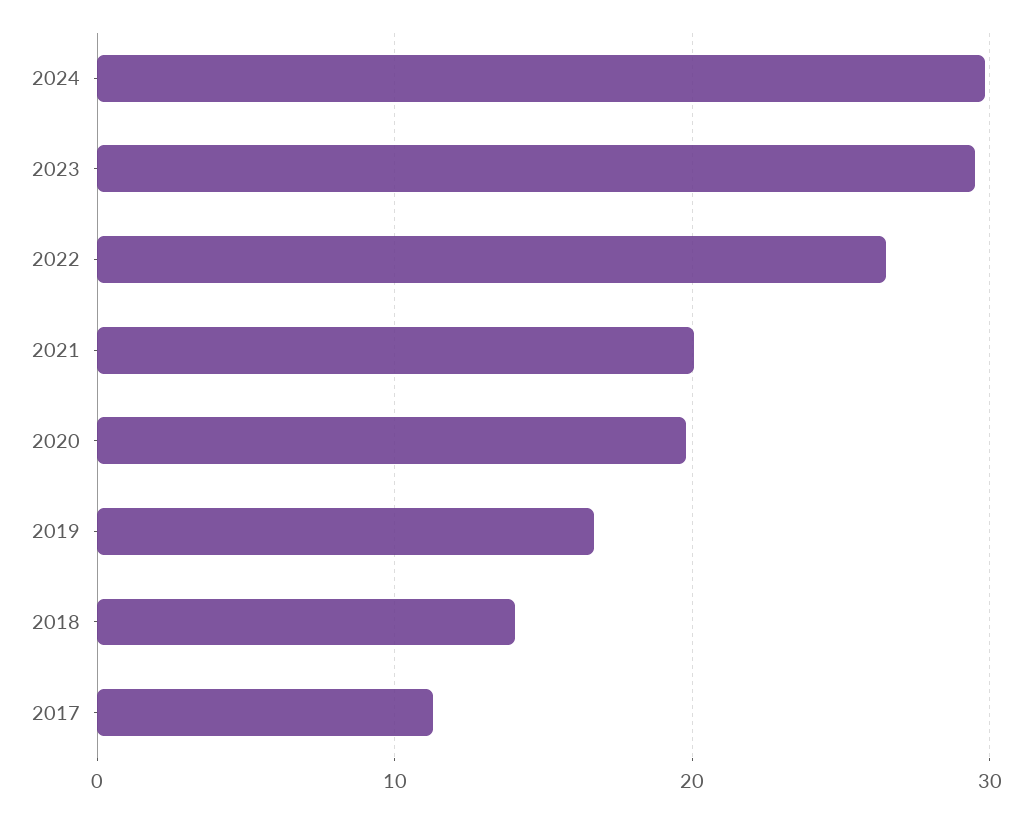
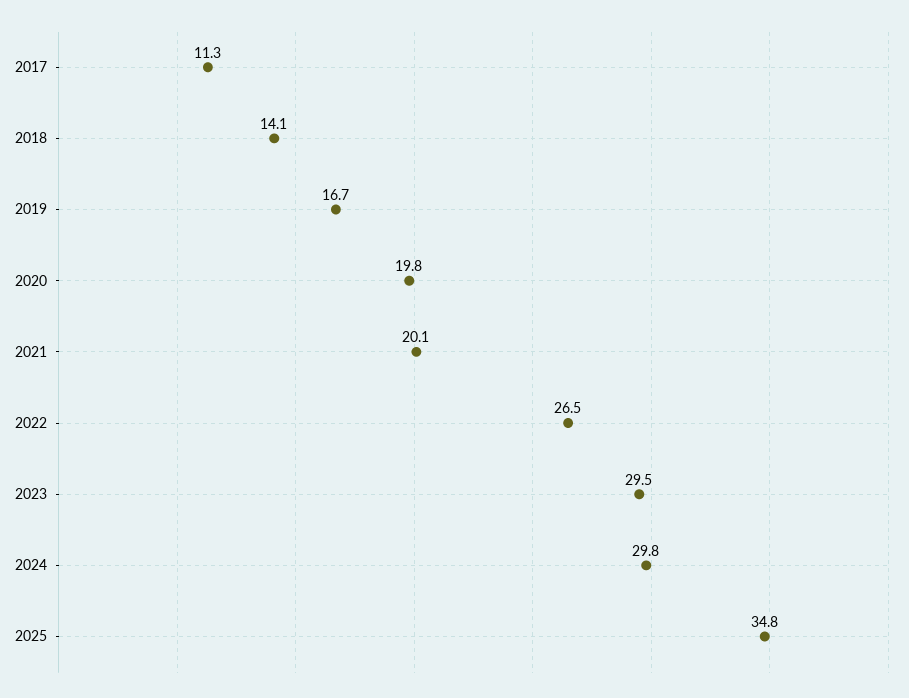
2025: none -> 34.8

